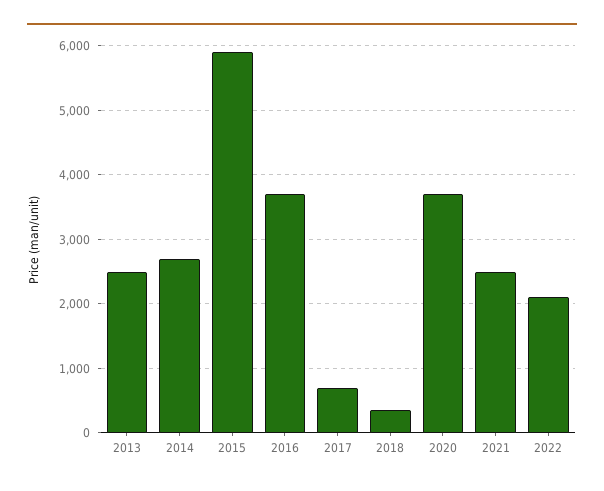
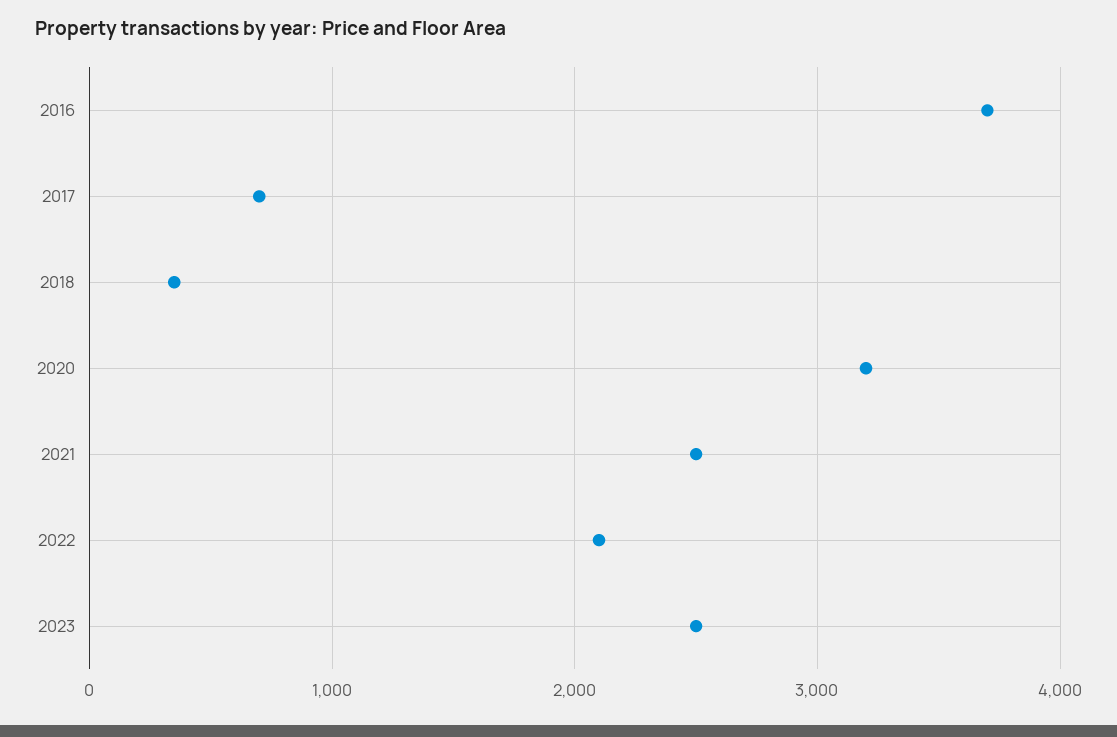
2013: 2500 -> none
2014: 2700 -> none
2015: 5900 -> none
2020: 3700 -> 3200
2023: none -> 2500

